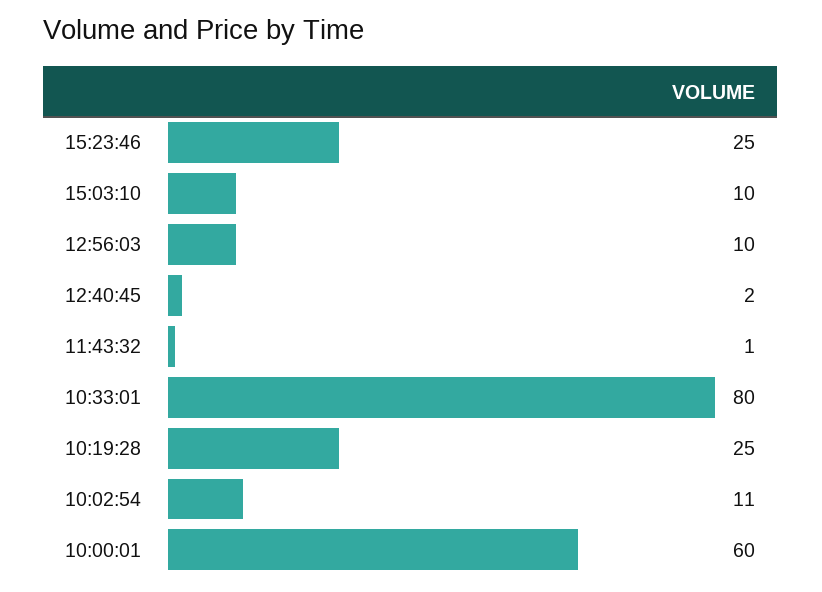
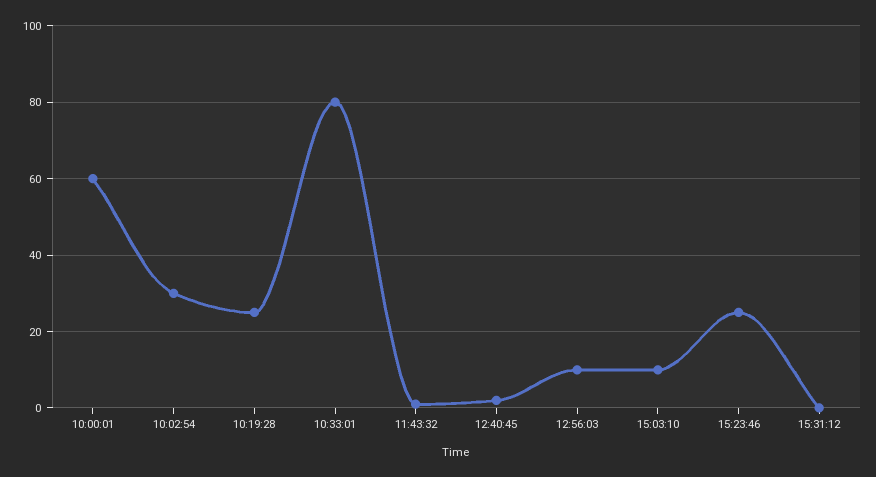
10:02:54: 11 -> 30
15:31:12: none -> 0

